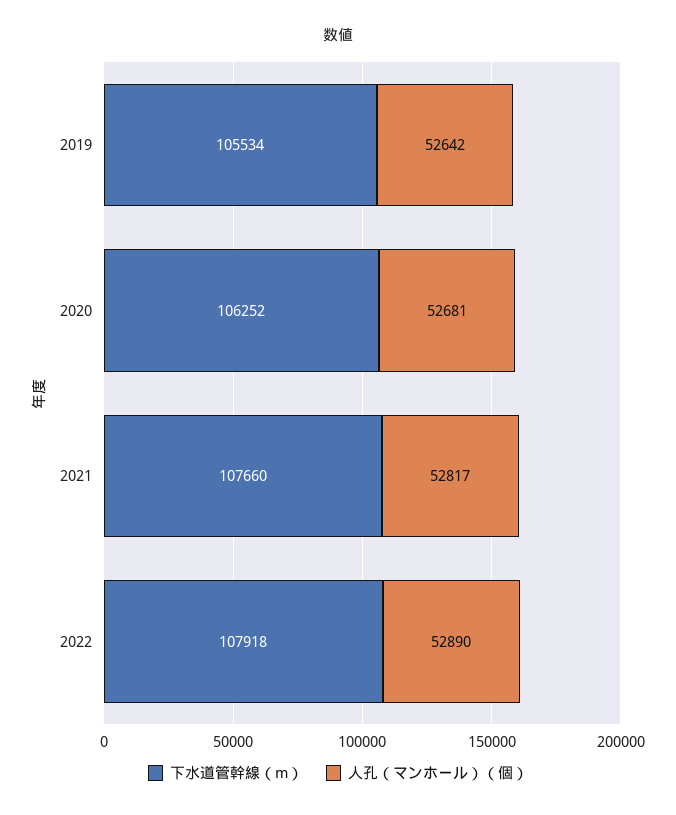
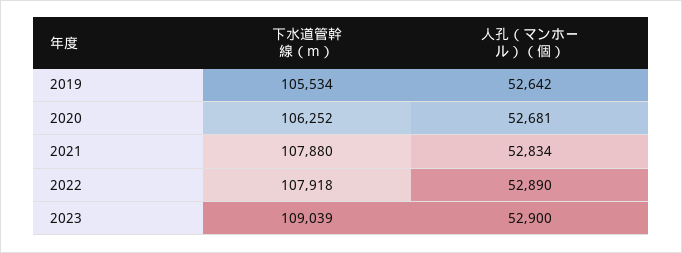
下水道管幹線（m）, 2021: 107660 -> 107880
人孔（マンホール）（個）, 2021: 52817 -> 52834
下水道管幹線（m）, 2023: none -> 109039
人孔（マンホール）（個）, 2023: none -> 52900

